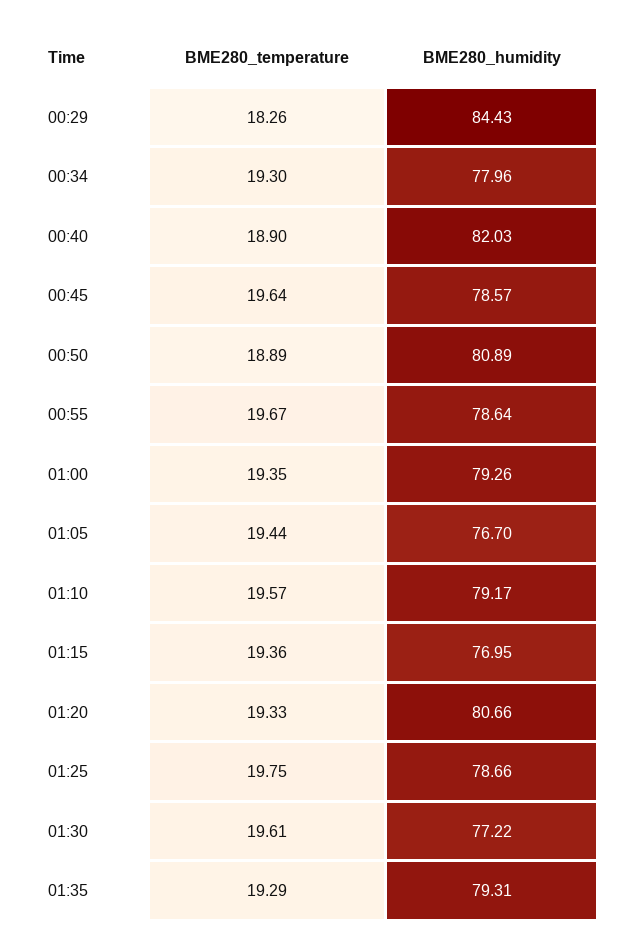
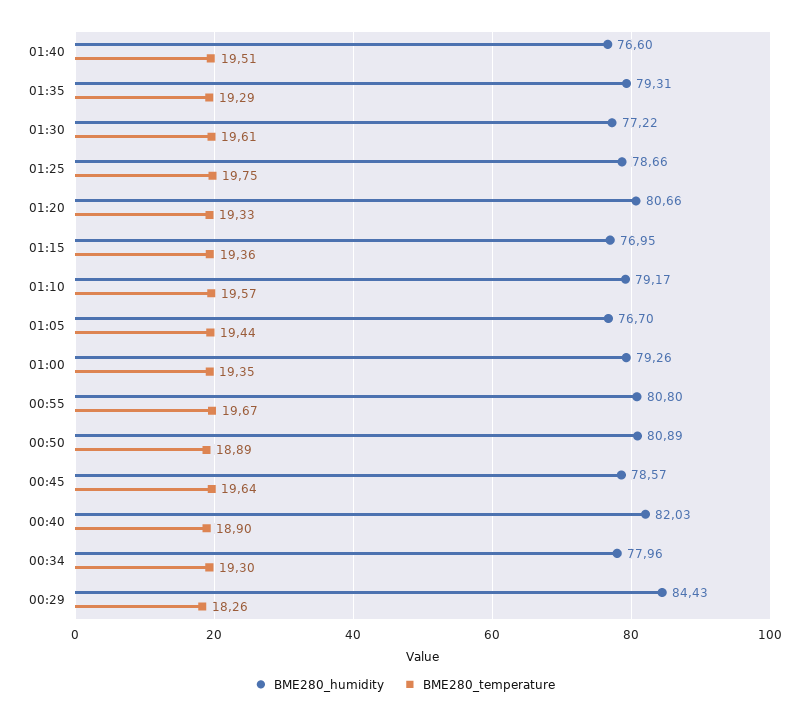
BME280_humidity, 00:55: 78.64 -> 80.8
BME280_humidity, 01:40: none -> 76.6
BME280_temperature, 01:40: none -> 19.51

